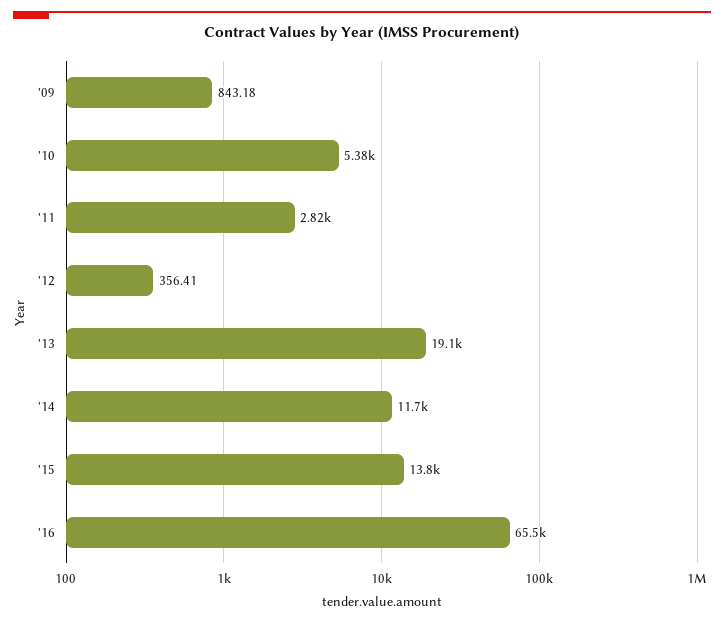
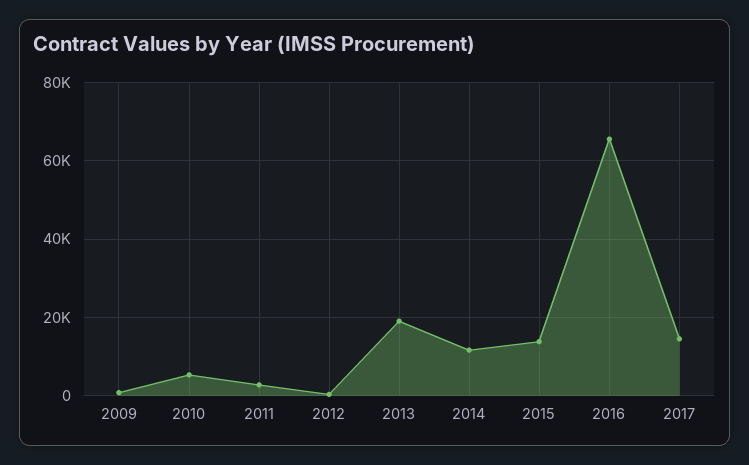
2017: none -> 14000

